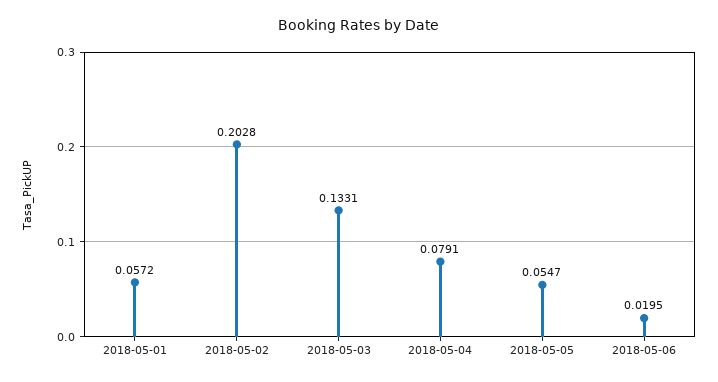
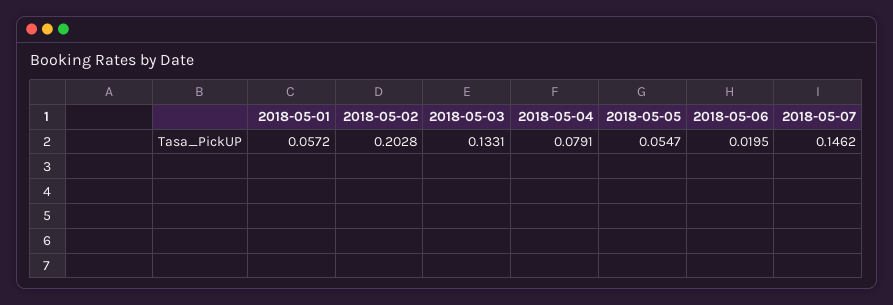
2018-05-07: none -> 0.1462

